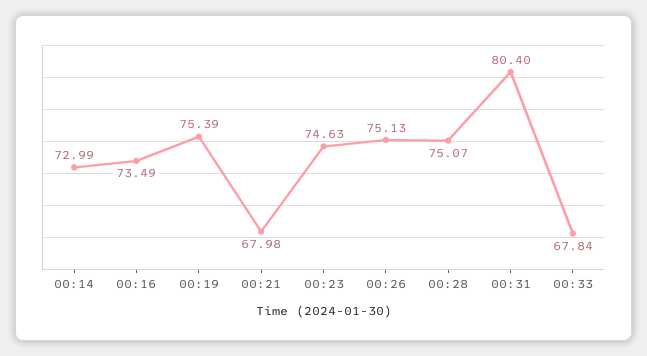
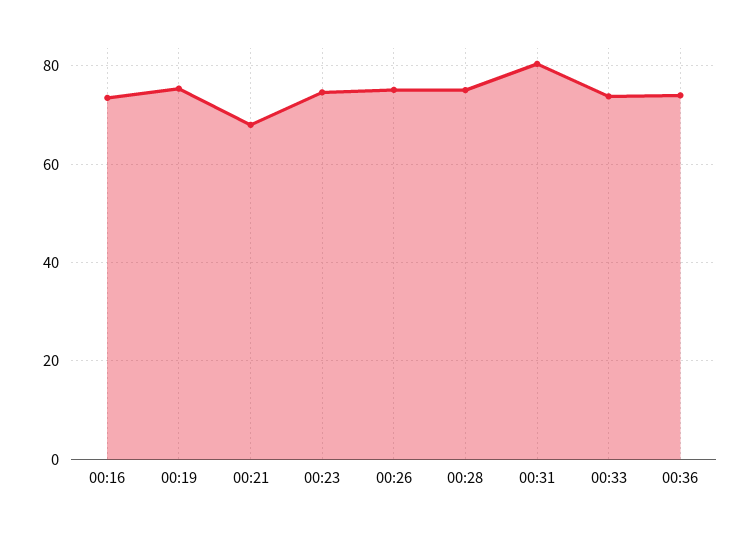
00:14: 72.99 -> none
00:33: 67.84 -> 74
00:36: none -> 74

